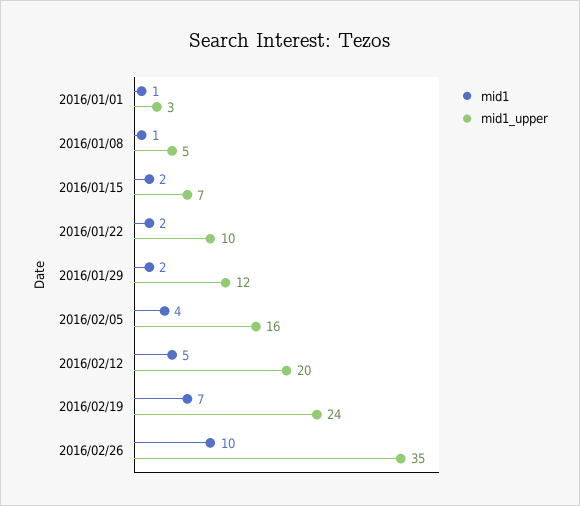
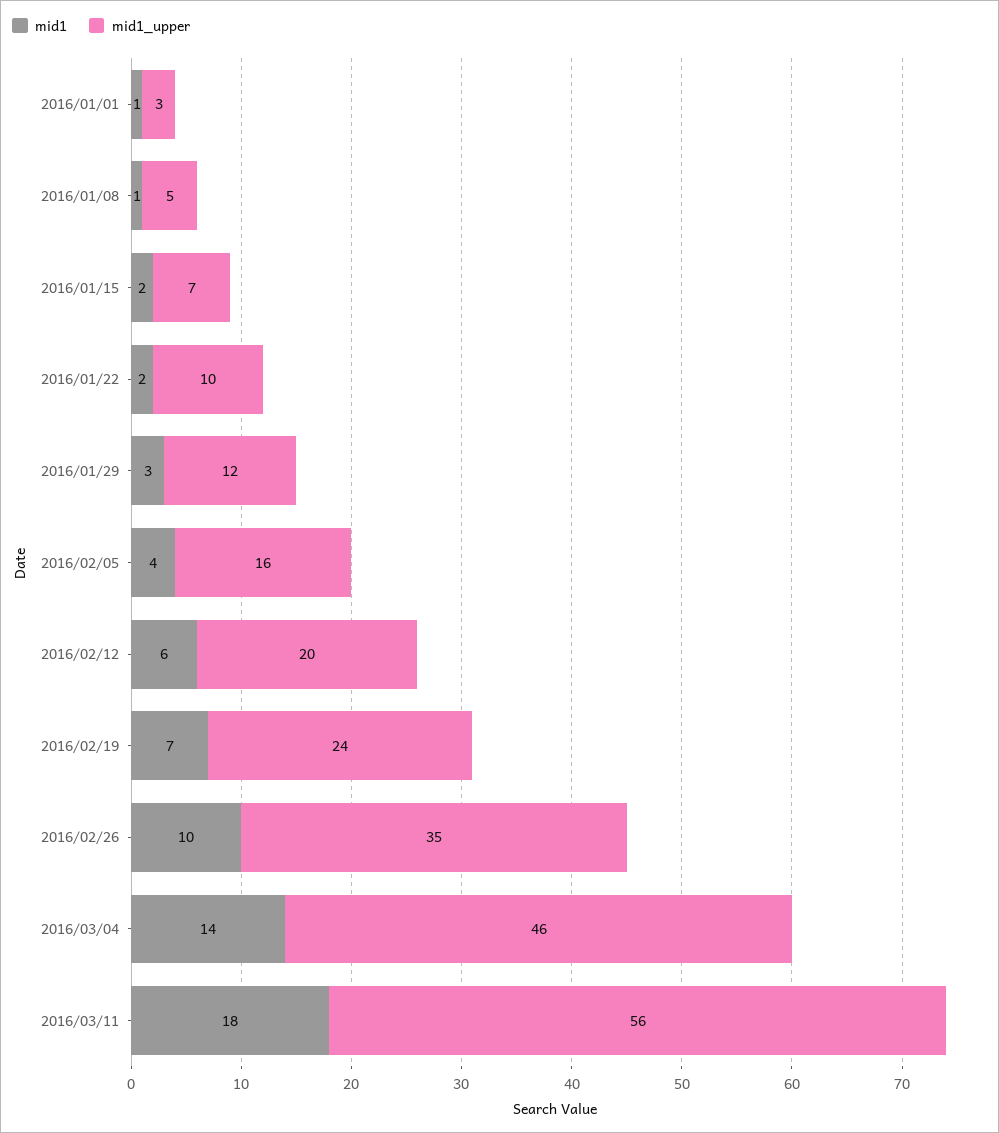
mid1, 2016/01/29: 2 -> 3
mid1, 2016/02/12: 5 -> 6
mid1, 2016/03/04: none -> 14
mid1_upper, 2016/03/04: none -> 46
mid1, 2016/03/11: none -> 18
mid1_upper, 2016/03/11: none -> 56

